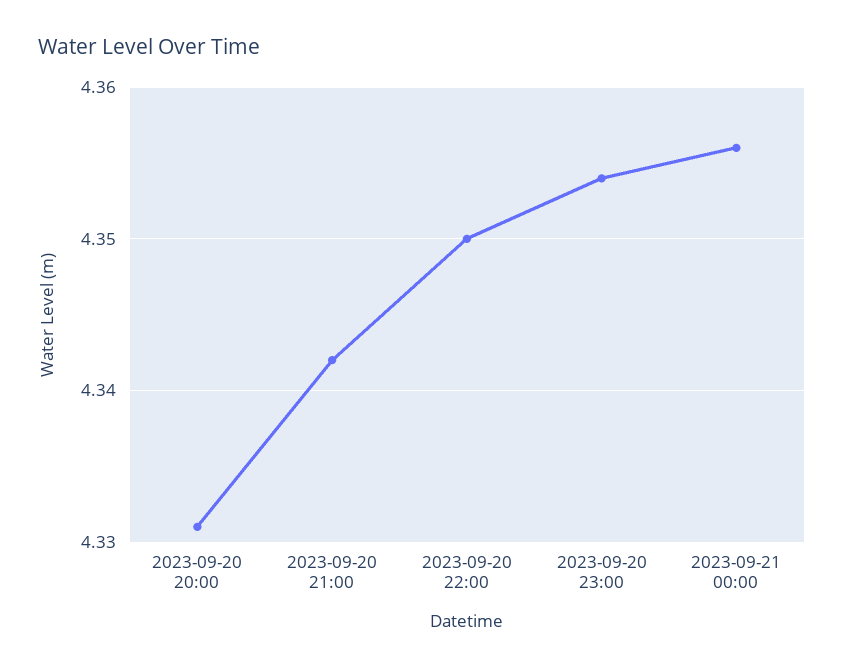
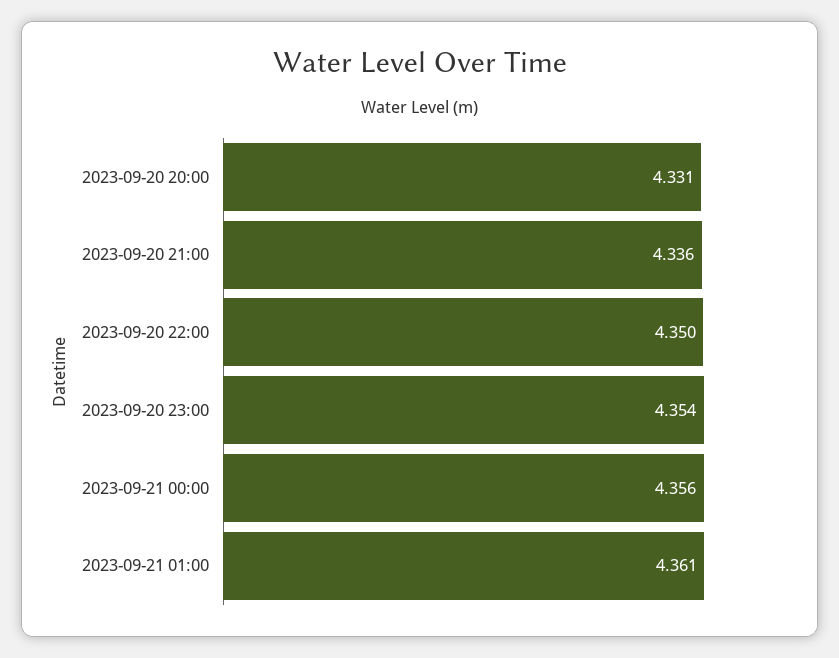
2023-09-20 21:00: 4.342 -> 4.336
2023-09-21 01:00: none -> 4.361

